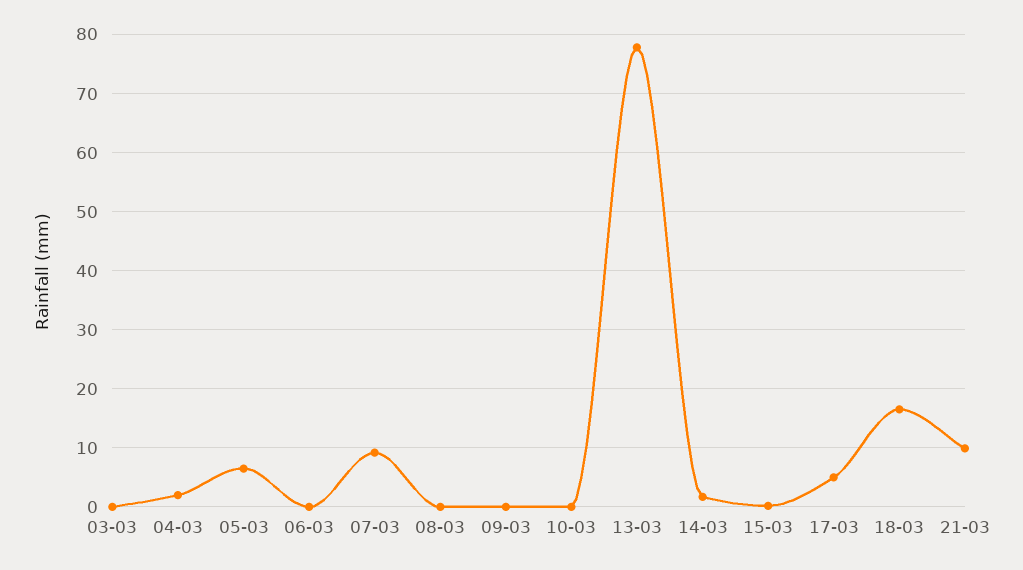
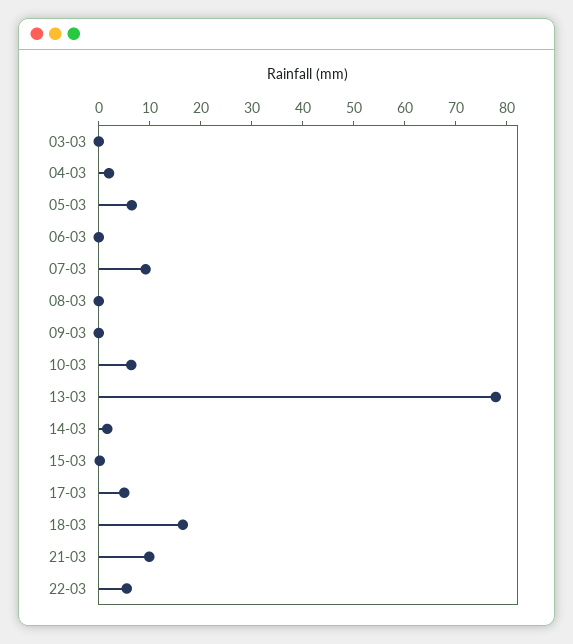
10-03: 0 -> 6
22-03: none -> 6

